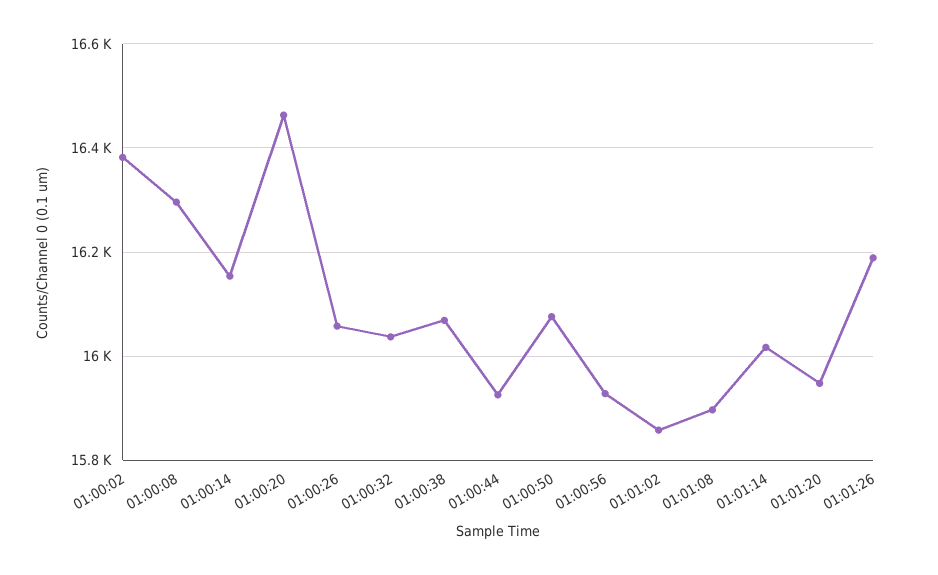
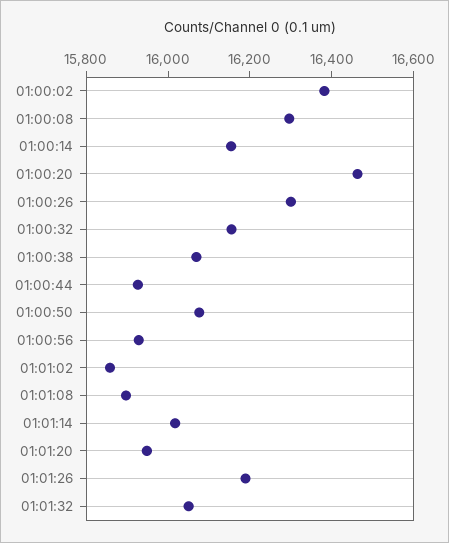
01:00:26: 16060 -> 16300
01:00:32: 16040 -> 16150
01:01:32: none -> 16050

